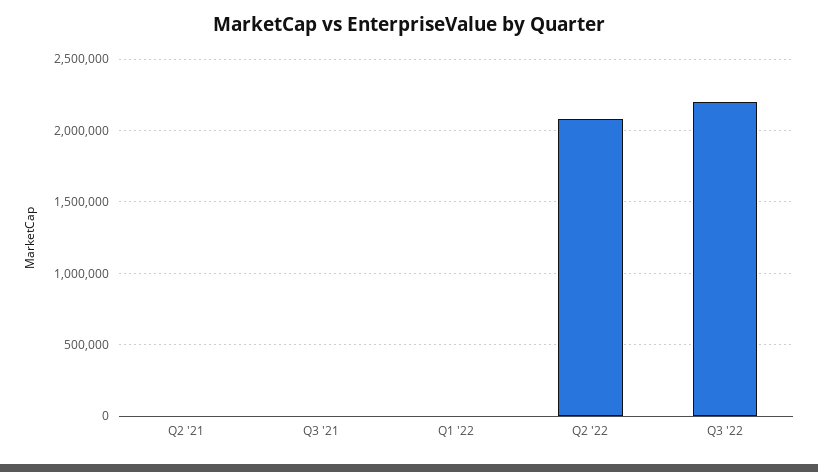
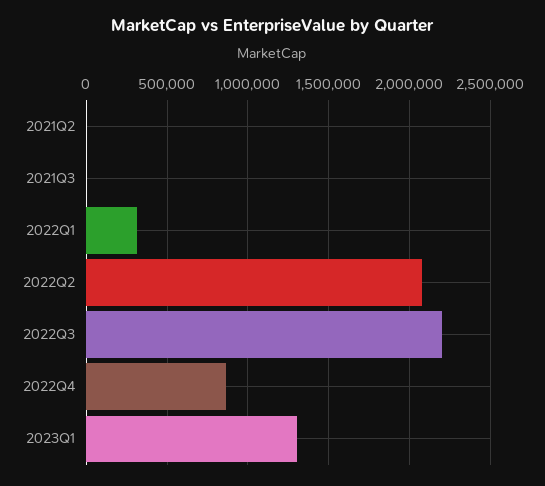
Q1 '22: 0 -> 300000
2022Q4: none -> 850000
2023Q1: none -> 1300000

